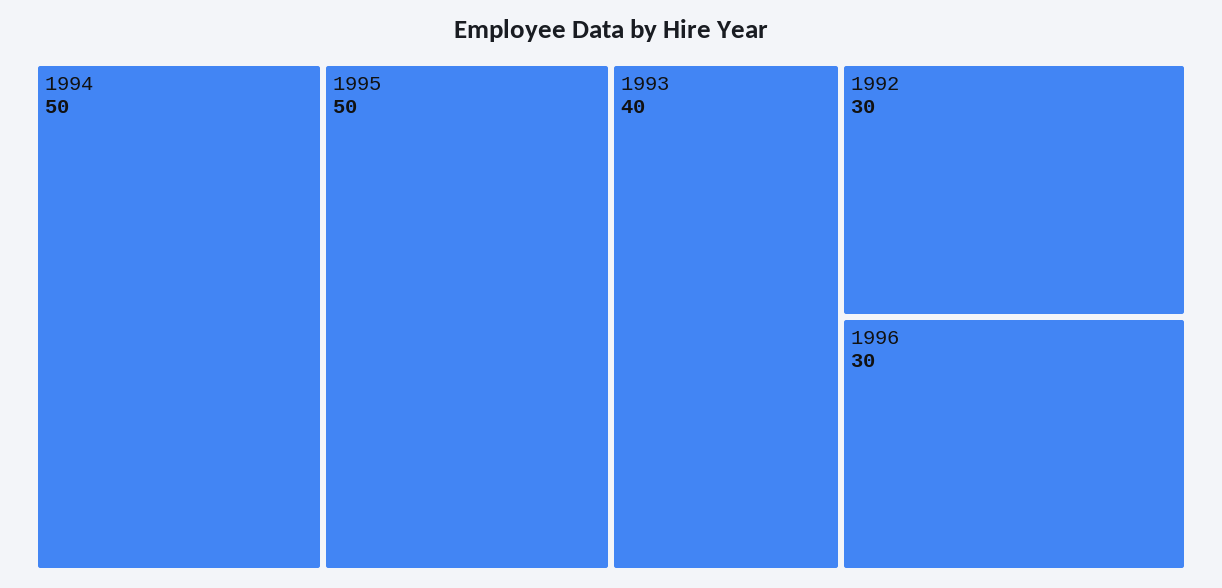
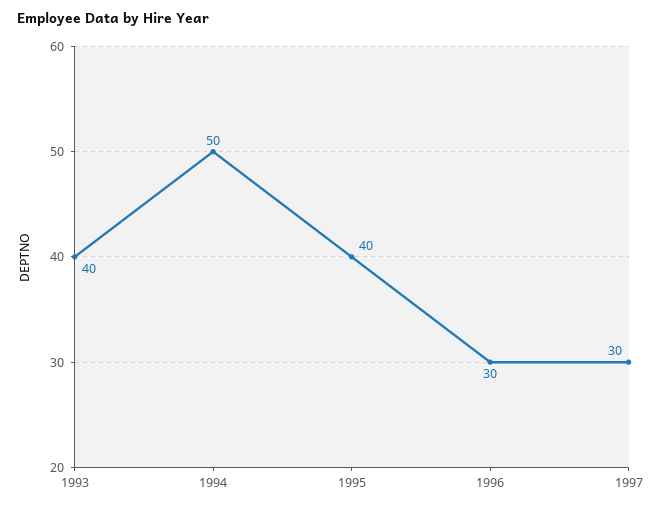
1995: 50 -> 40
1992: 30 -> none
1997: none -> 30

